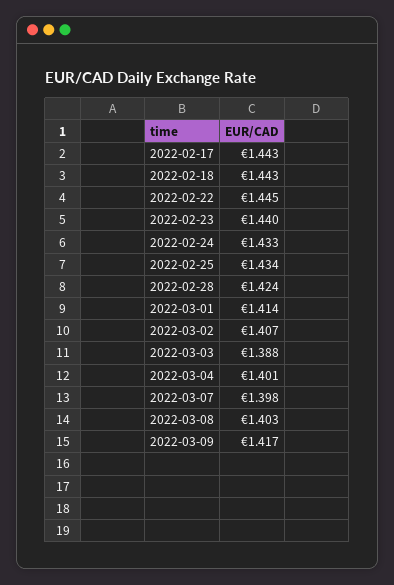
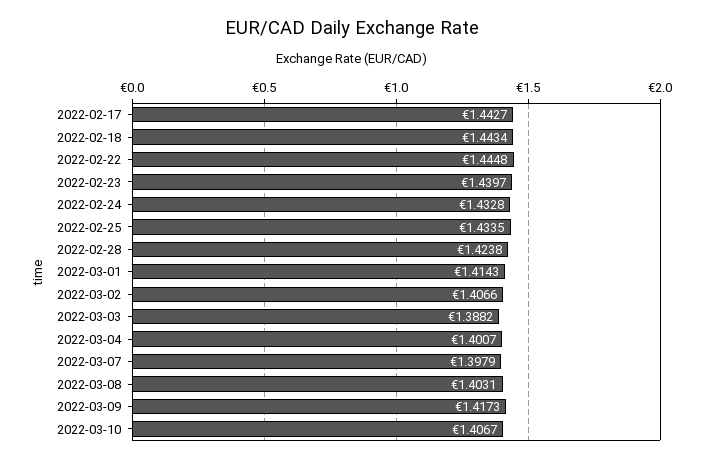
2022-03-10: none -> 1.4067

